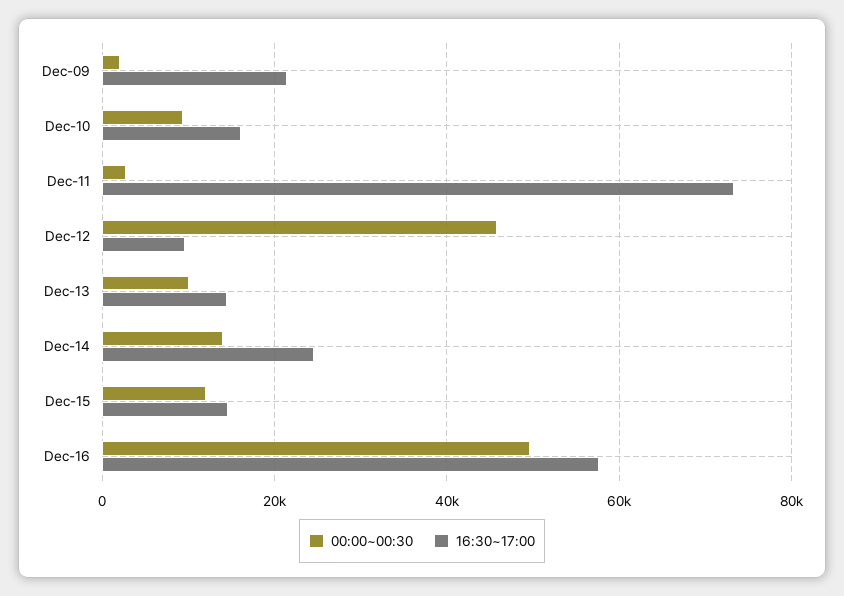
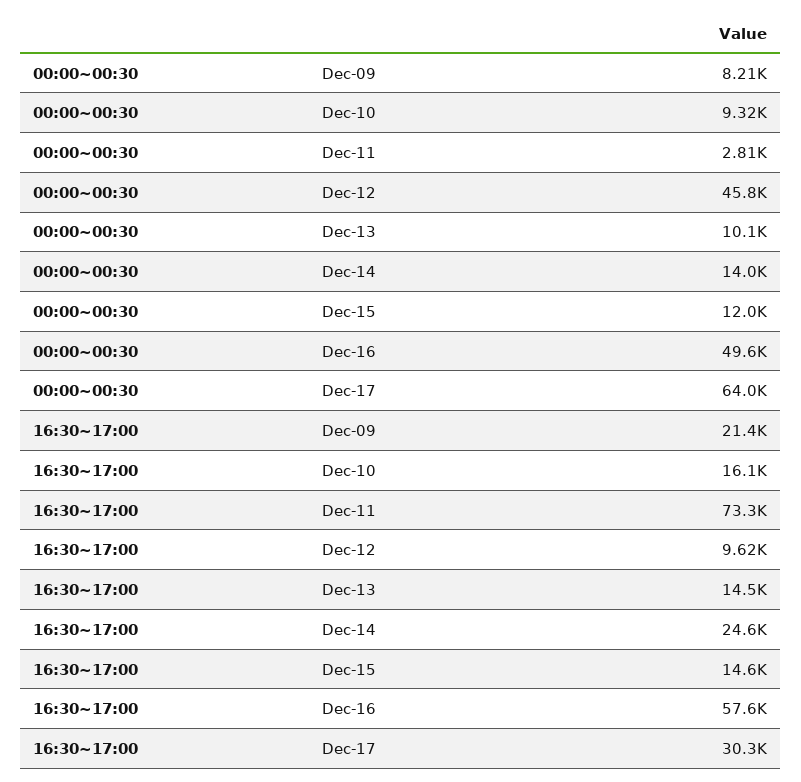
00:00~00:30, Dec-09: 2000 -> 8210
00:00~00:30, Dec-17: none -> 64000
16:30~17:00, Dec-17: none -> 30300

